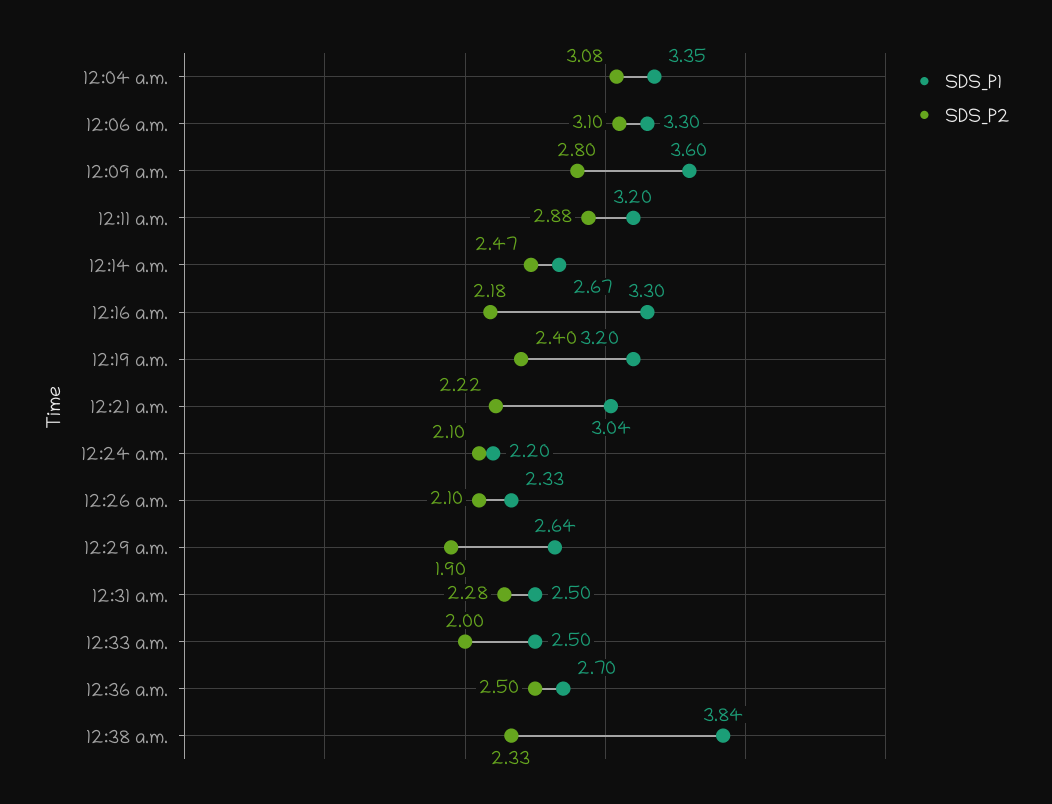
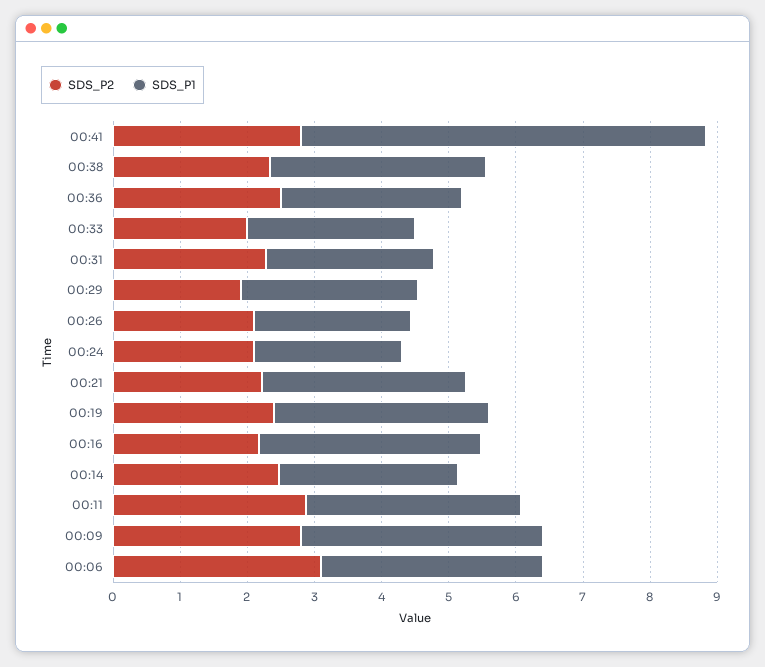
SDS_P1, 12:04 a.m.: 3.35 -> none
SDS_P2, 12:04 a.m.: 3.08 -> none
SDS_P1, 12:38 a.m.: 3.84 -> 3.2
SDS_P2, 00:41: none -> 2.8
SDS_P1, 00:41: none -> 6

